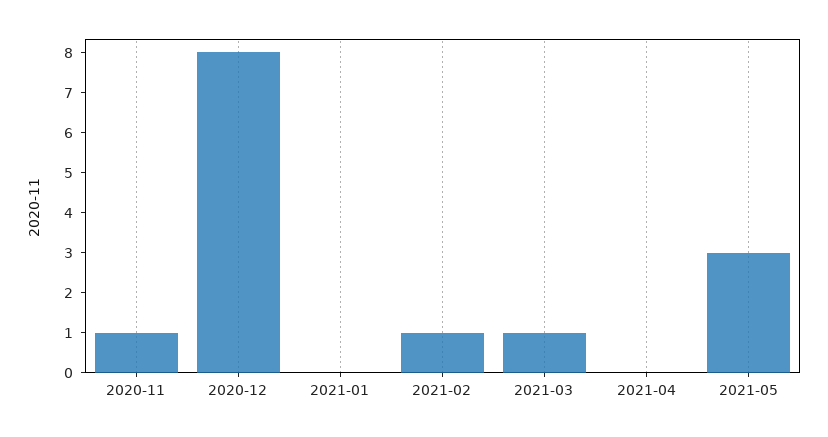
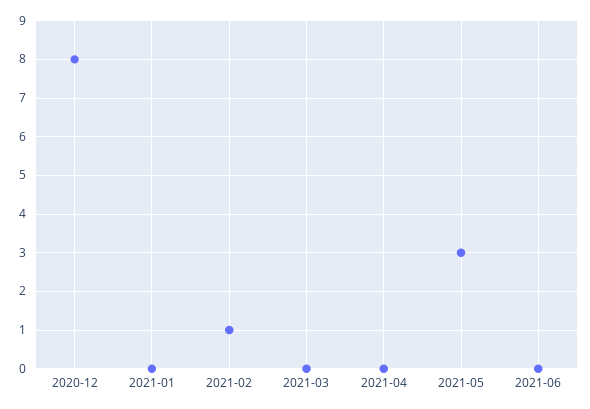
2020-11: 1 -> none
2021-03: 1 -> 0
2021-06: none -> 0

